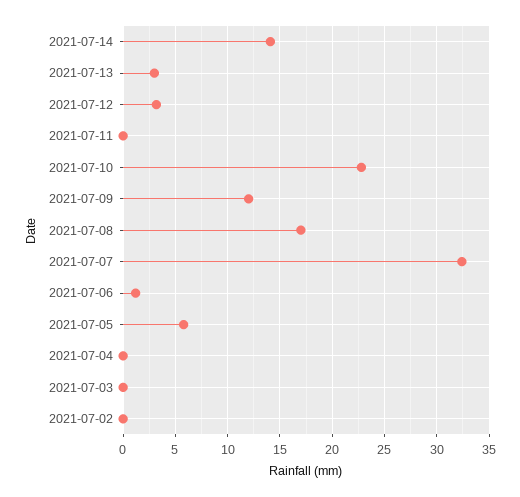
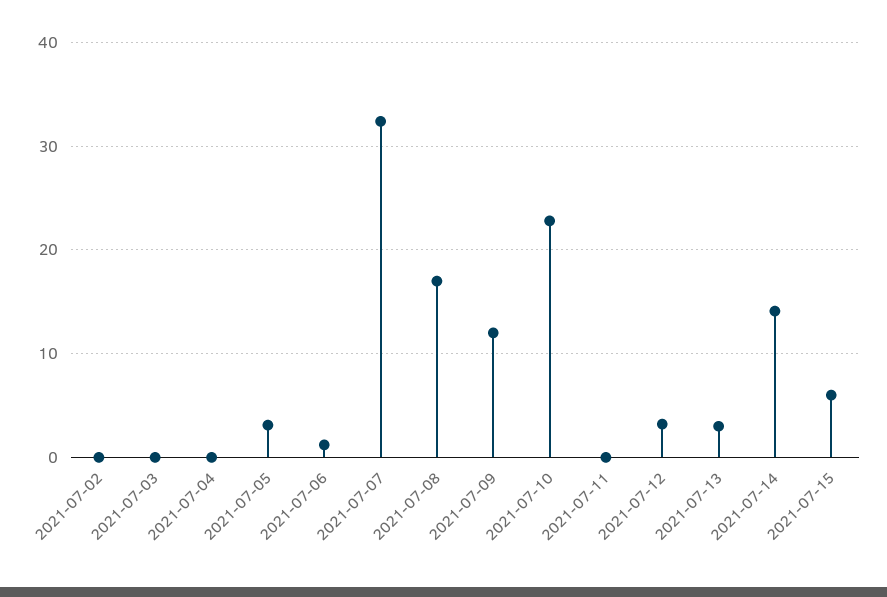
2021-07-05: 6 -> 3
2021-07-15: none -> 6

